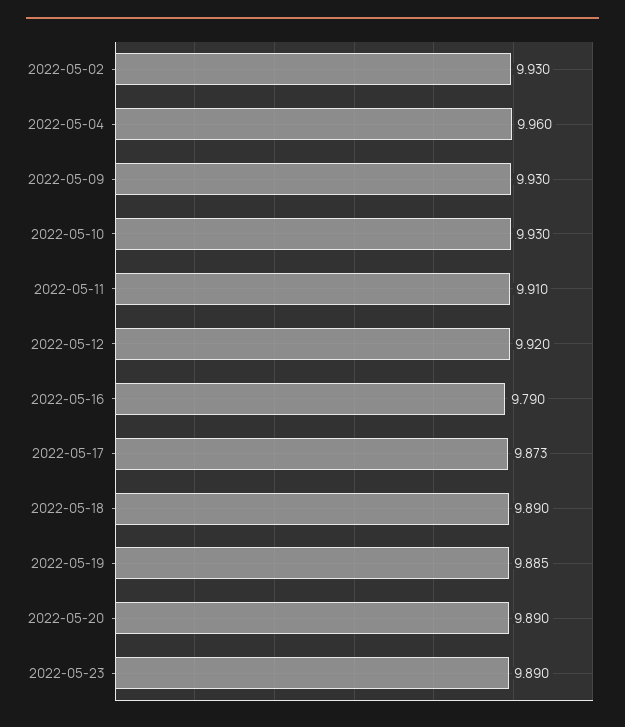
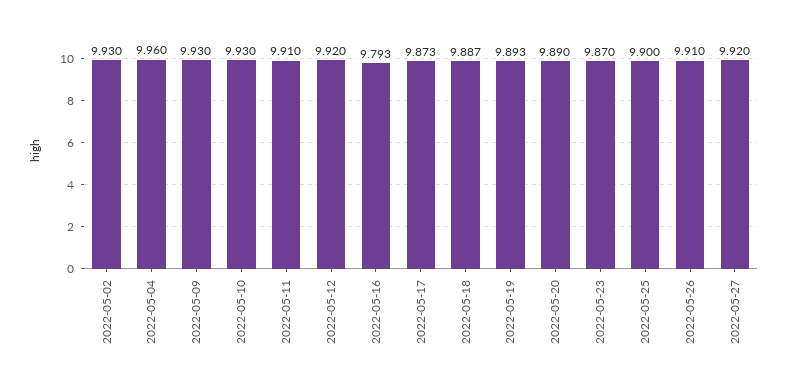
2022-05-16: 9.79 -> 9.793
2022-05-18: 9.89 -> 9.887
2022-05-19: 9.885 -> 9.893
2022-05-23: 9.89 -> 9.87
2022-05-25: none -> 9.9
2022-05-26: none -> 9.91
2022-05-27: none -> 9.92

